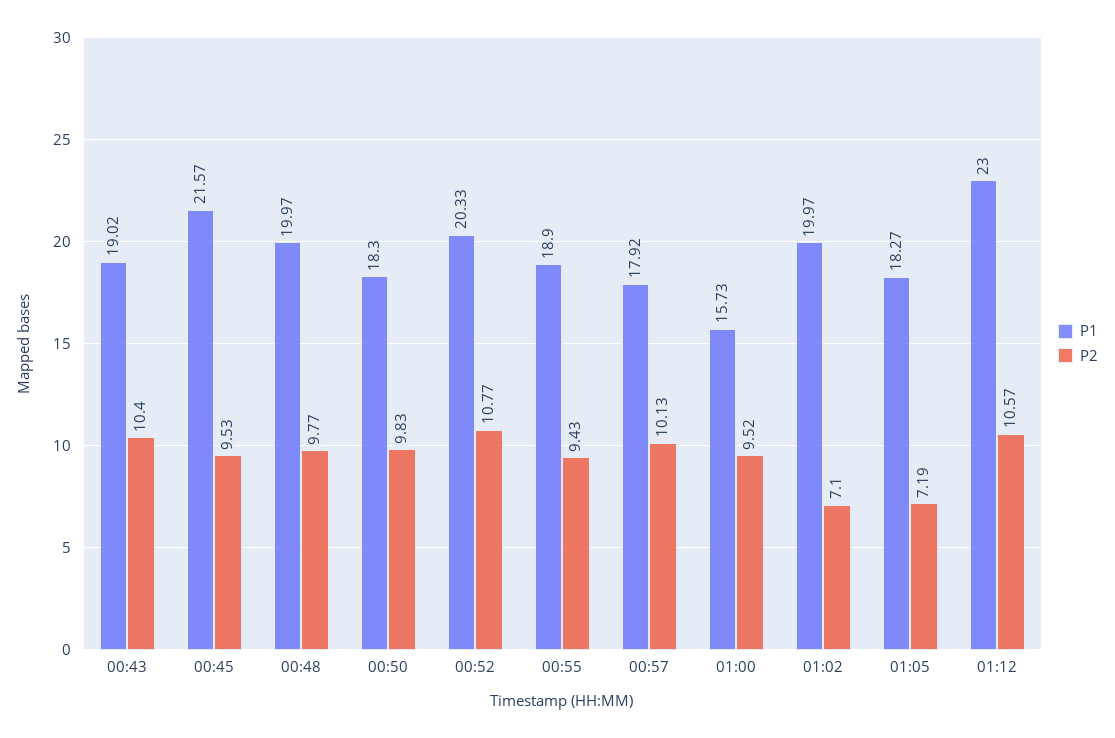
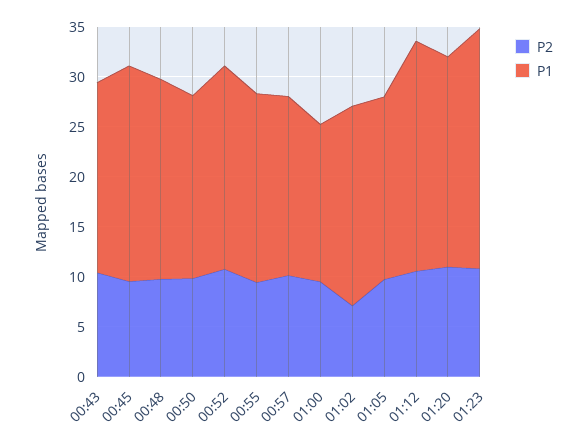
P2, 01:05: 7.19 -> 10
P2, 01:20: none -> 11
P1, 01:20: none -> 21
P2, 01:23: none -> 11
P1, 01:23: none -> 24

